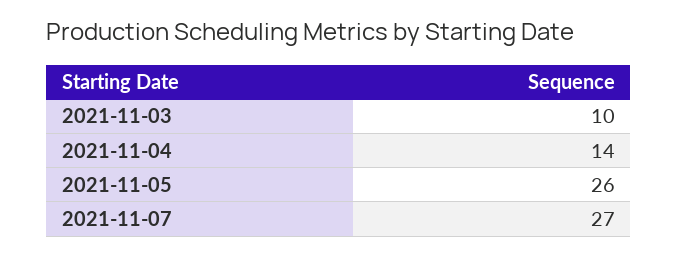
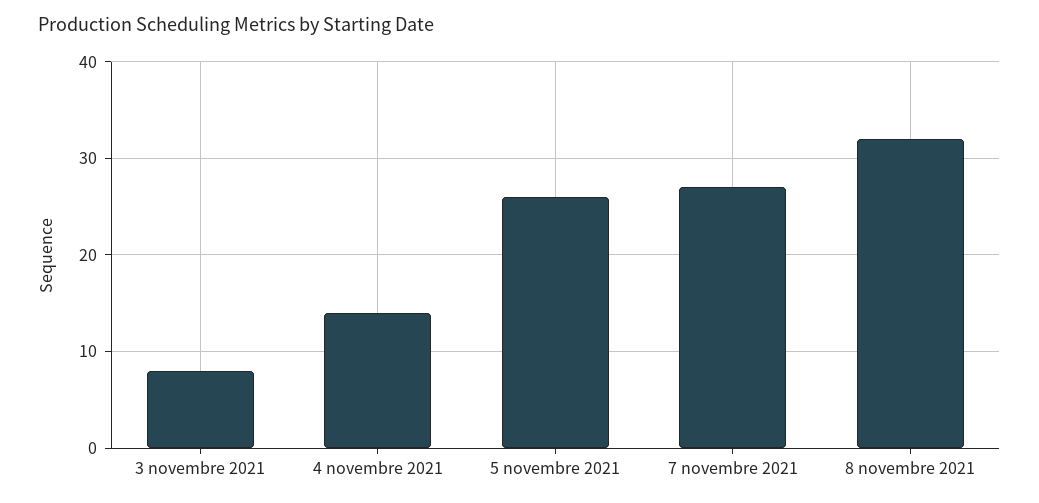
2021-11-03: 10 -> 8
8 novembre 2021: none -> 32

